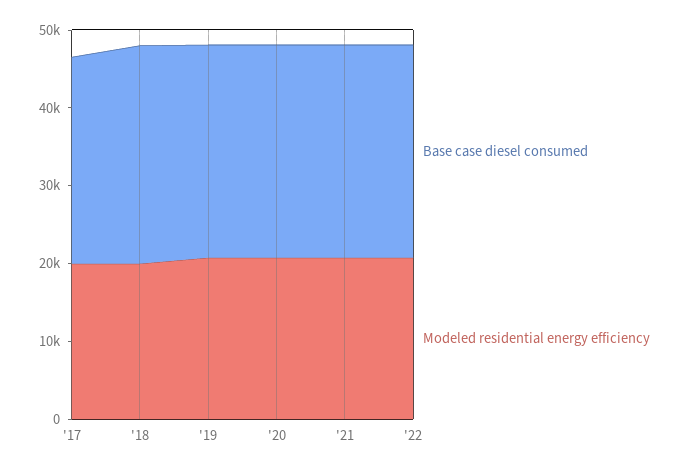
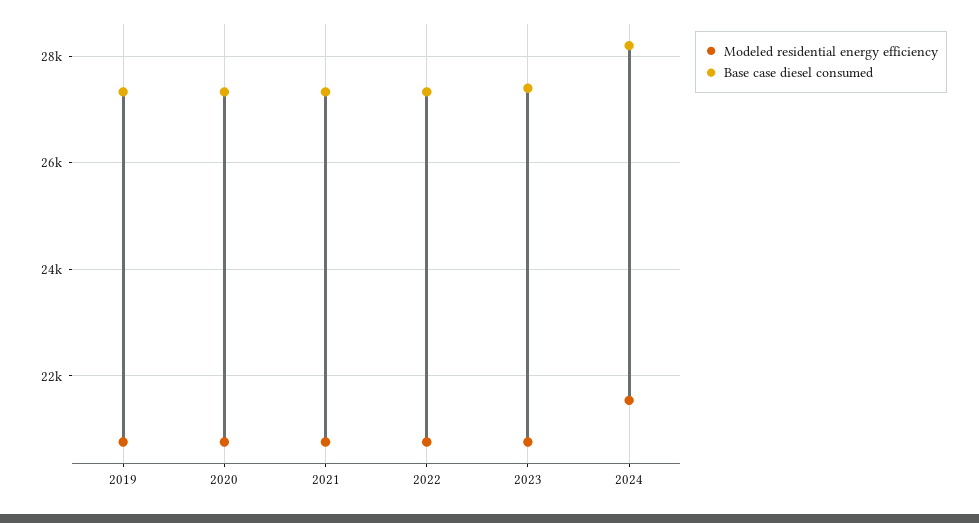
Base case diesel consumed, '17: 26000 -> none
Modeled residential energy efficiency, '17: 20000 -> none
Base case diesel consumed, '18: 28000 -> none
Modeled residential energy efficiency, '18: 20000 -> none
Modeled residential energy efficiency, 2023: none -> 20800
Base case diesel consumed, 2023: none -> 27400
Modeled residential energy efficiency, 2024: none -> 21600
Base case diesel consumed, 2024: none -> 28200

